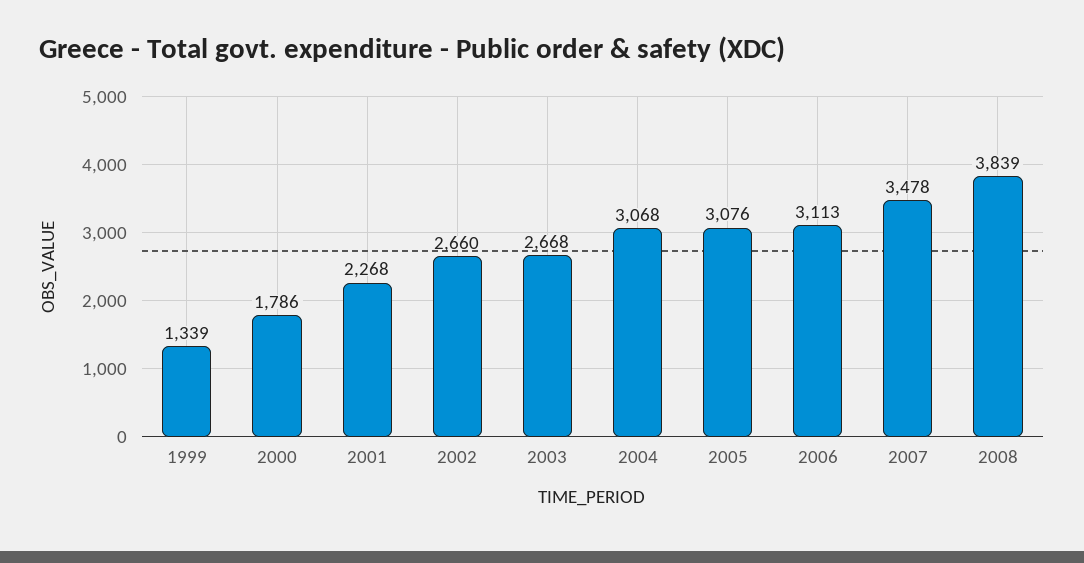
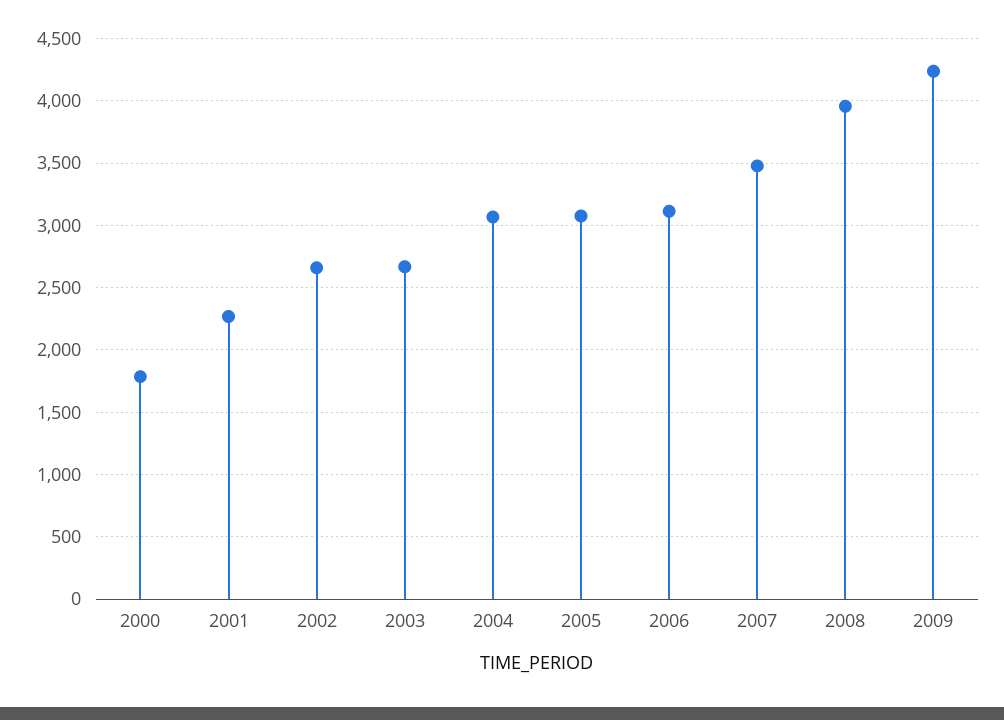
1999: 1339 -> none
2008: 3839 -> 3950
2009: none -> 4250

